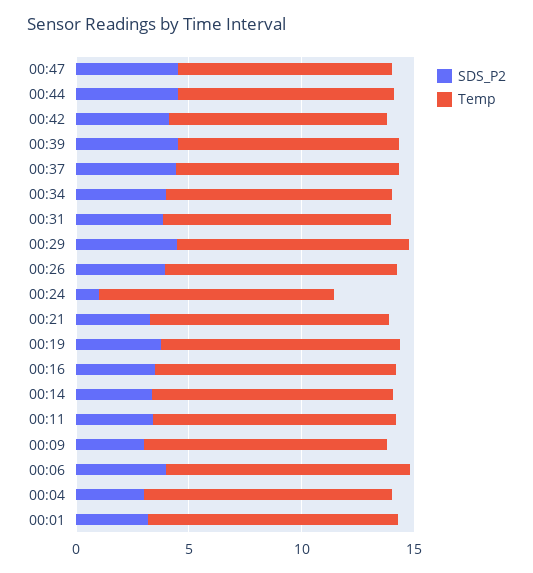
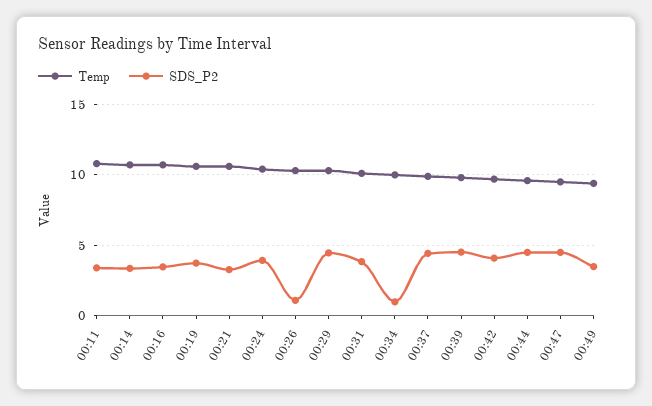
SDS_P2, 00:34: 4 -> 1
SDS_P2, 00:26: 4 -> 1
SDS_P2, 00:24: 1 -> 4
SDS_P2, 00:09: 3 -> none
Temp, 00:09: 11 -> none
SDS_P2, 00:06: 4 -> none
Temp, 00:06: 11 -> none
SDS_P2, 00:04: 3 -> none
Temp, 00:04: 11 -> none
SDS_P2, 00:01: 3 -> none
Temp, 00:01: 11 -> none
Temp, 00:49: none -> 9.5
SDS_P2, 00:49: none -> 3.5

